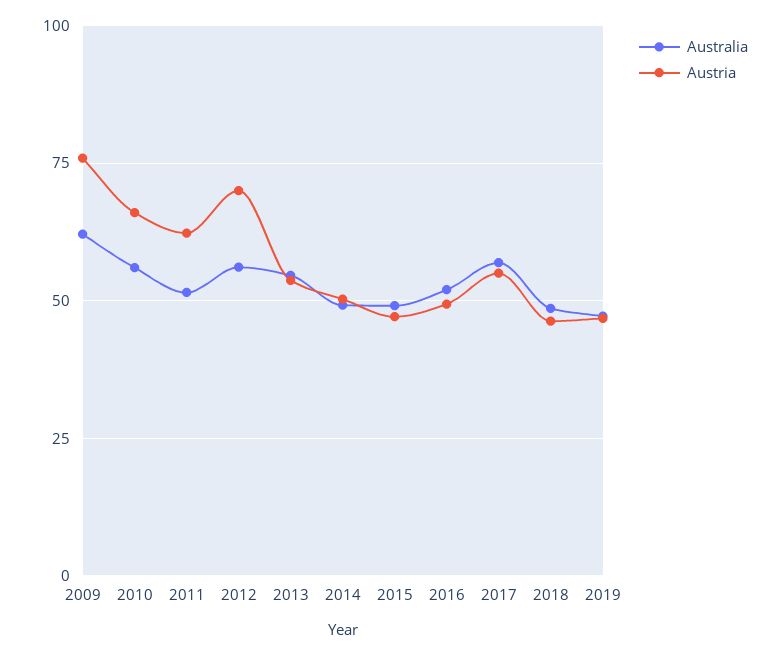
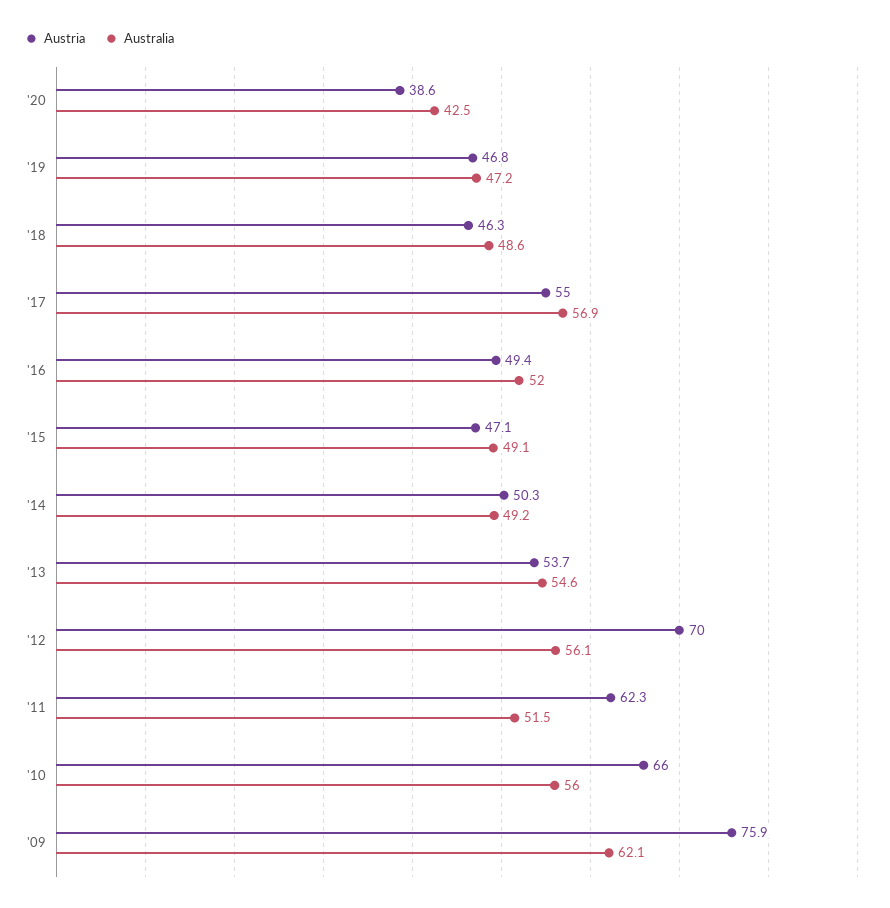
Austria, '20: none -> 38.6
Australia, '20: none -> 42.5

